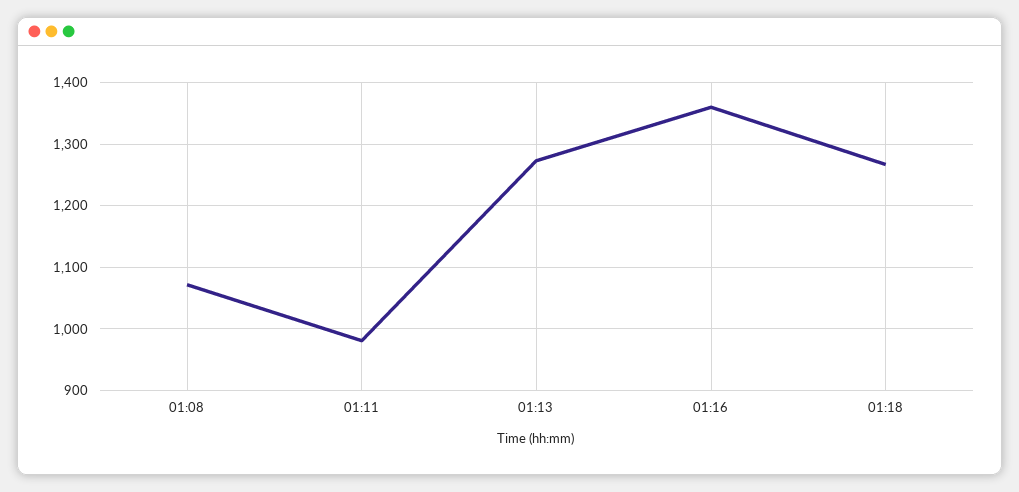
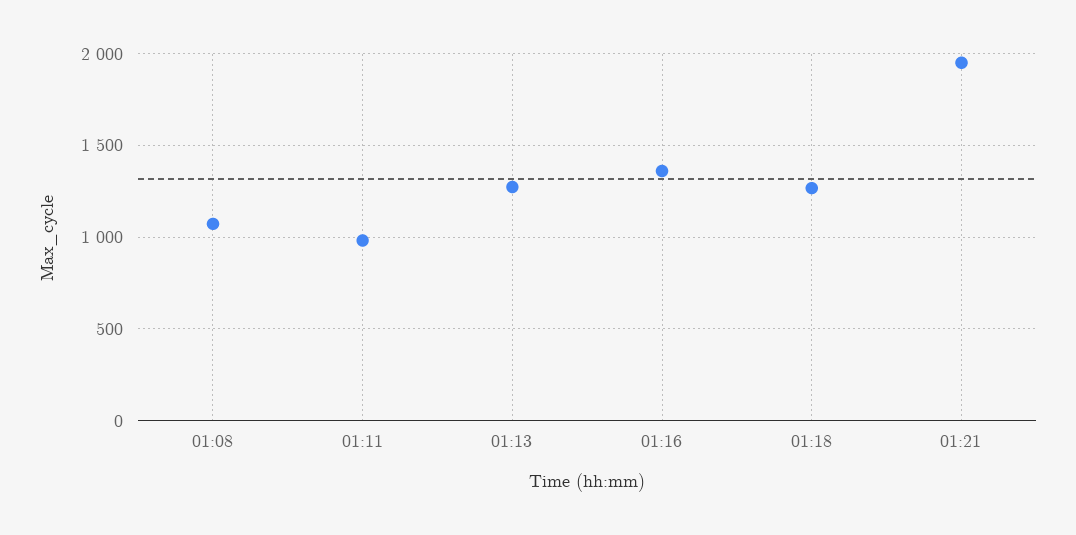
01:21: none -> 1950

